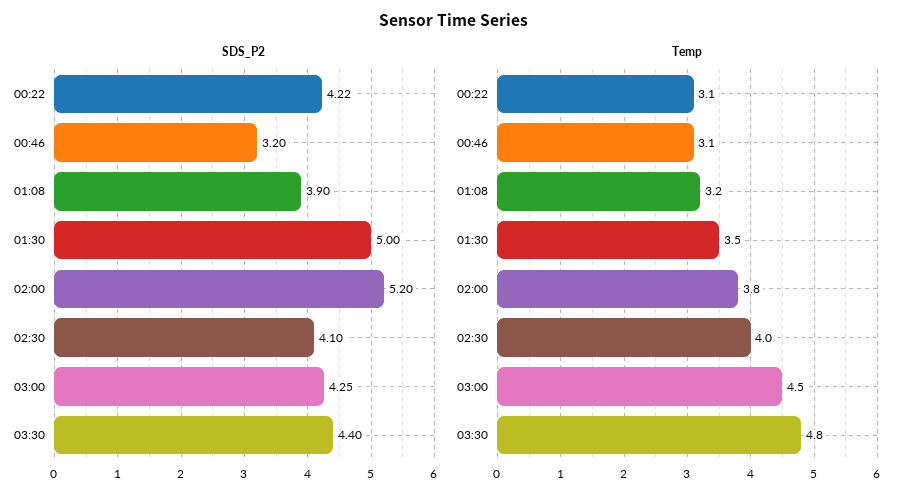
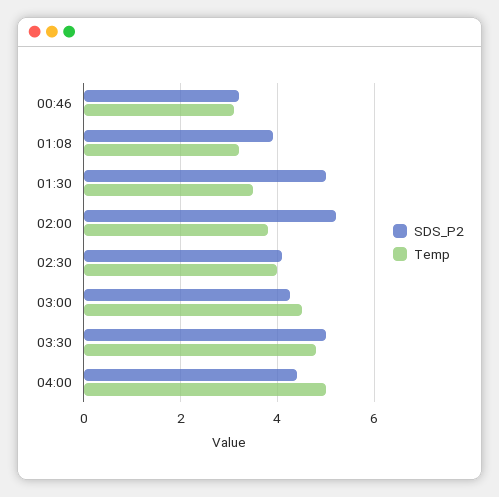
SDS_P2, 00:22: 4.22 -> none
SDS_P2, 03:30: 4.4 -> 5
Temp, 00:22: 3.1 -> none
SDS_P2, 04:00: none -> 4.4
Temp, 04:00: none -> 5

